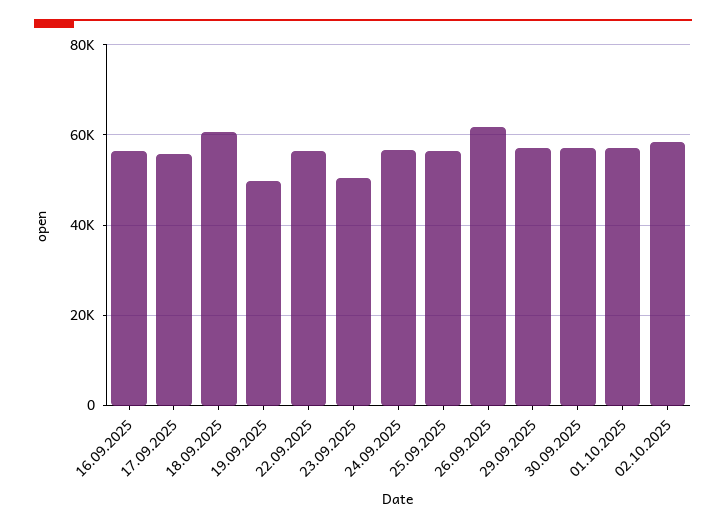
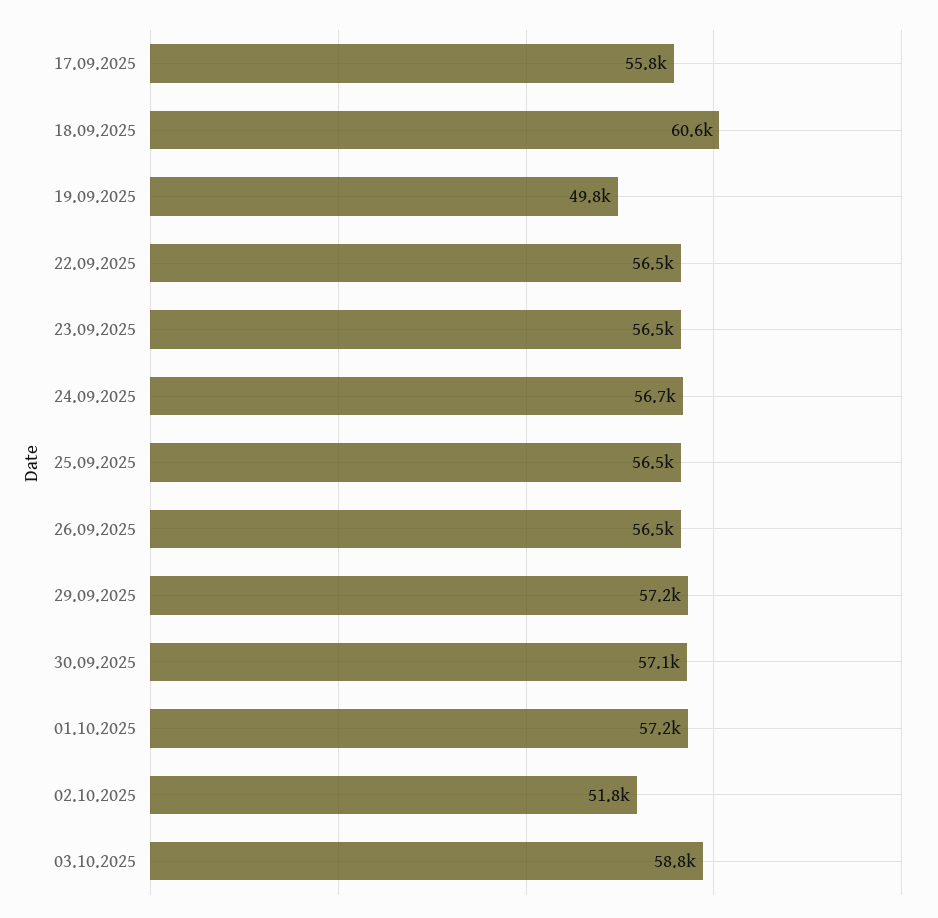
16.09.2025: 56000 -> none
23.09.2025: 50000 -> 56500
26.09.2025: 62000 -> 56500
02.10.2025: 58000 -> 51800
03.10.2025: none -> 58800

